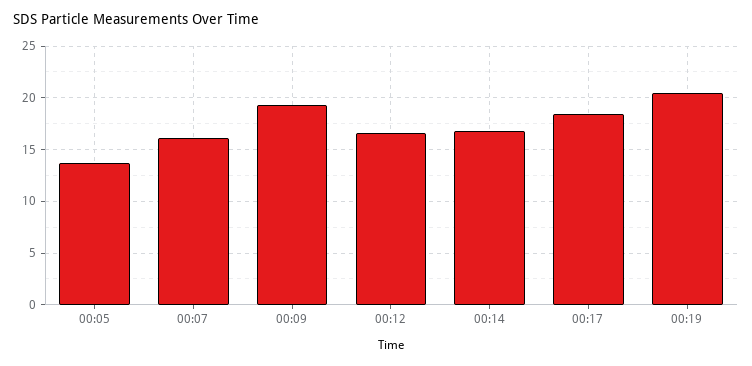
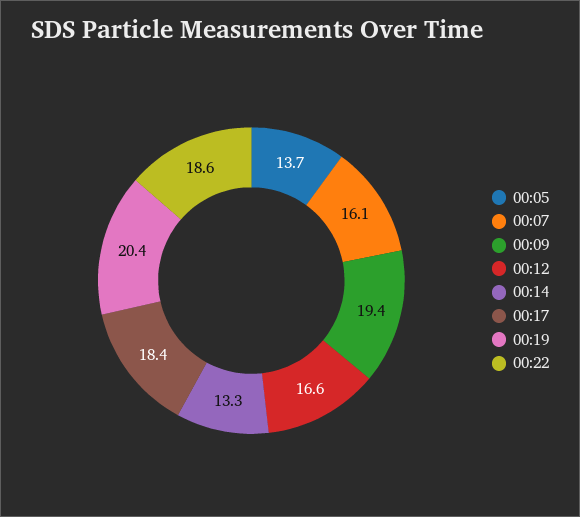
00:14: 17 -> 13.3
00:22: none -> 18.6

